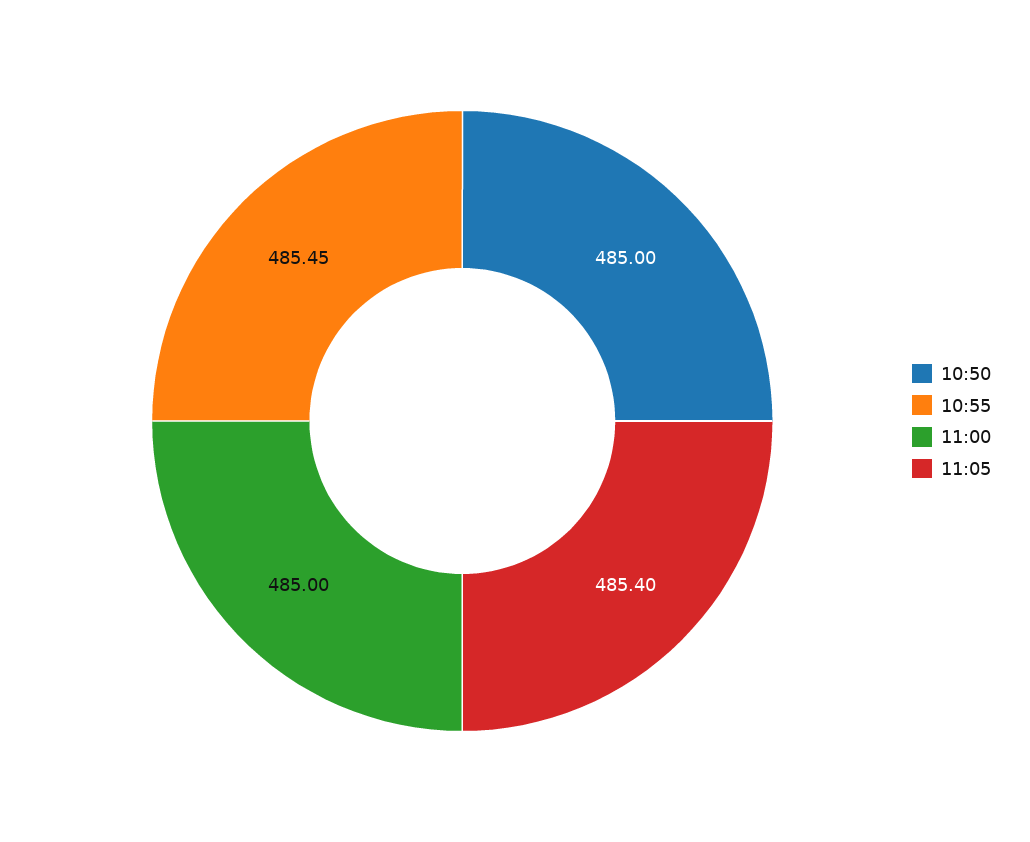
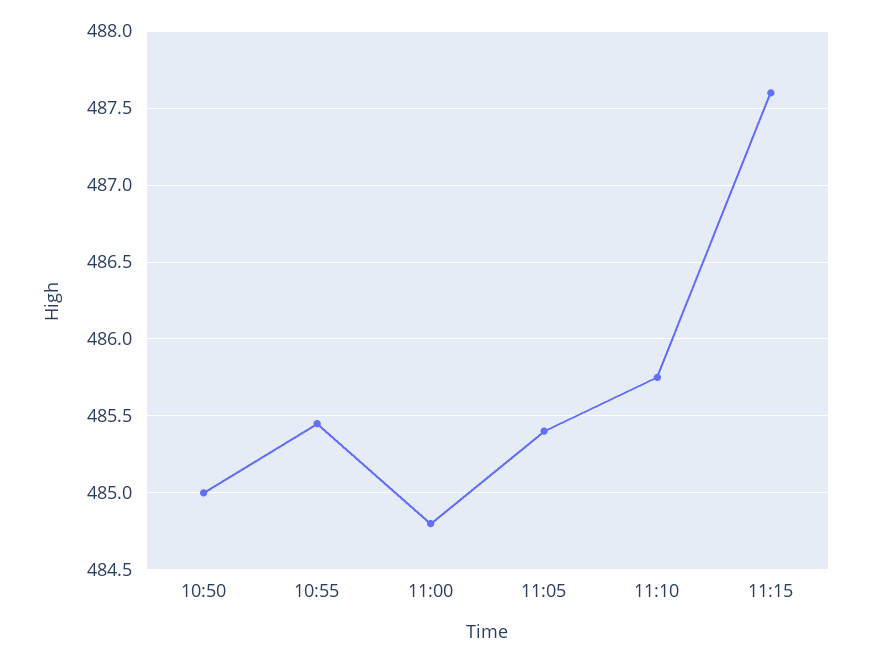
11:00: 485 -> 484.8
11:10: none -> 485.75
11:15: none -> 487.6

